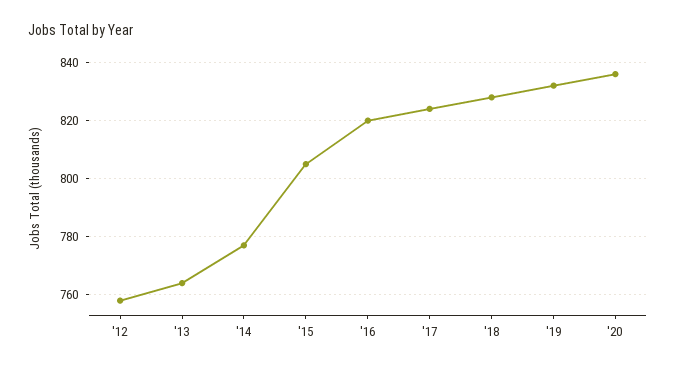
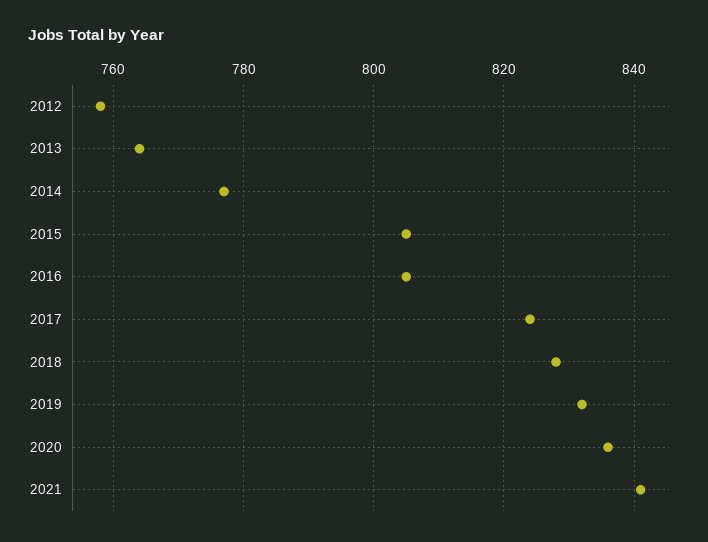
'16: 820 -> 805
2021: none -> 840

